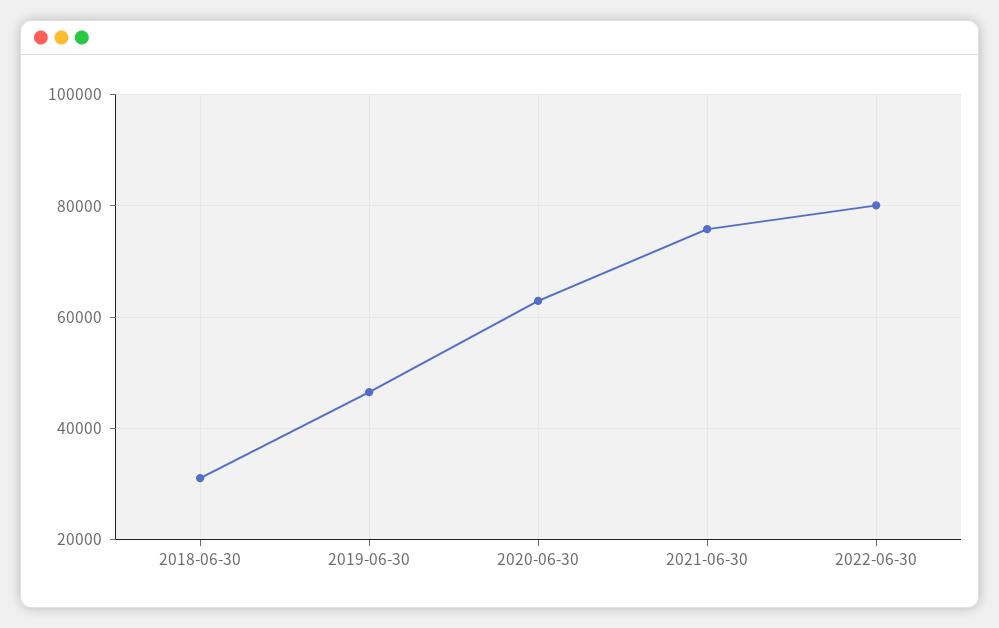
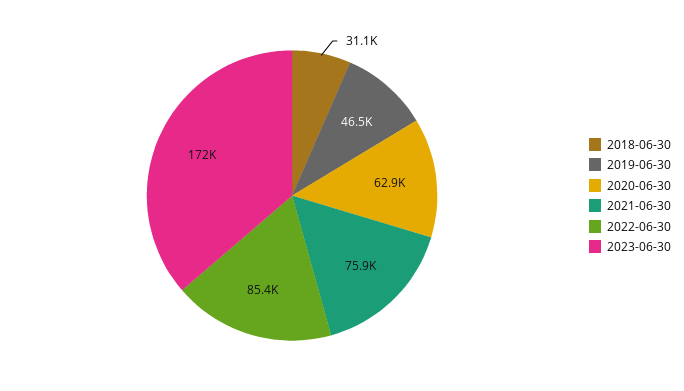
2022-06-30: 80000 -> 85400
2023-06-30: none -> 172000

